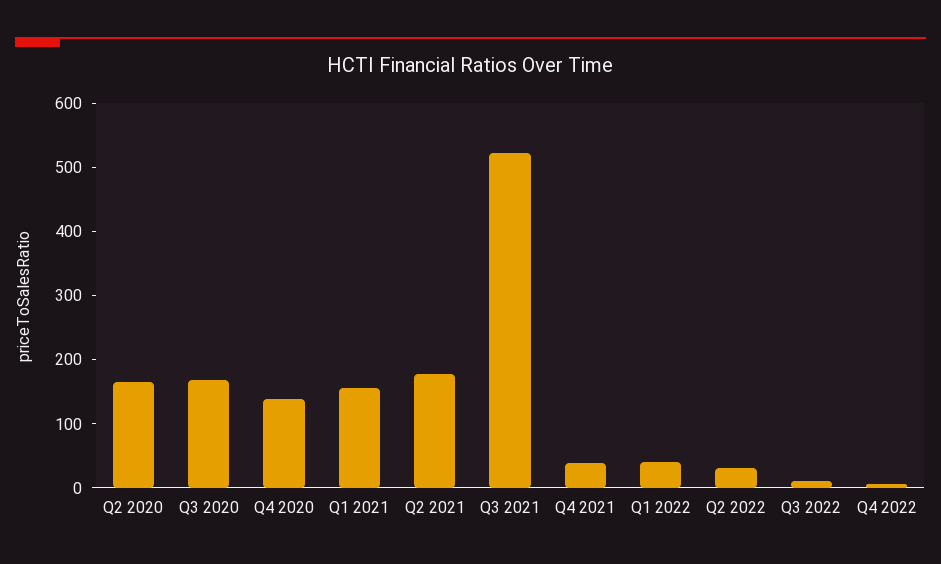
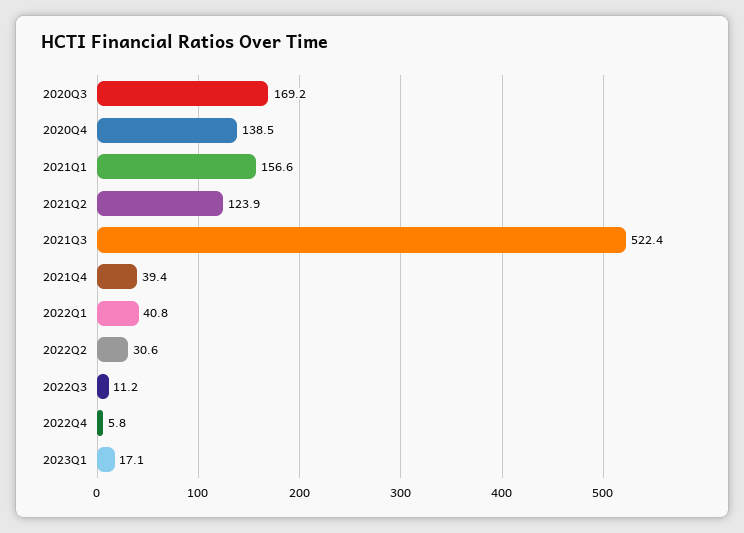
Q2 2020: 160 -> none
Q2 2021: 180 -> 123.9
2023Q1: none -> 17.1

